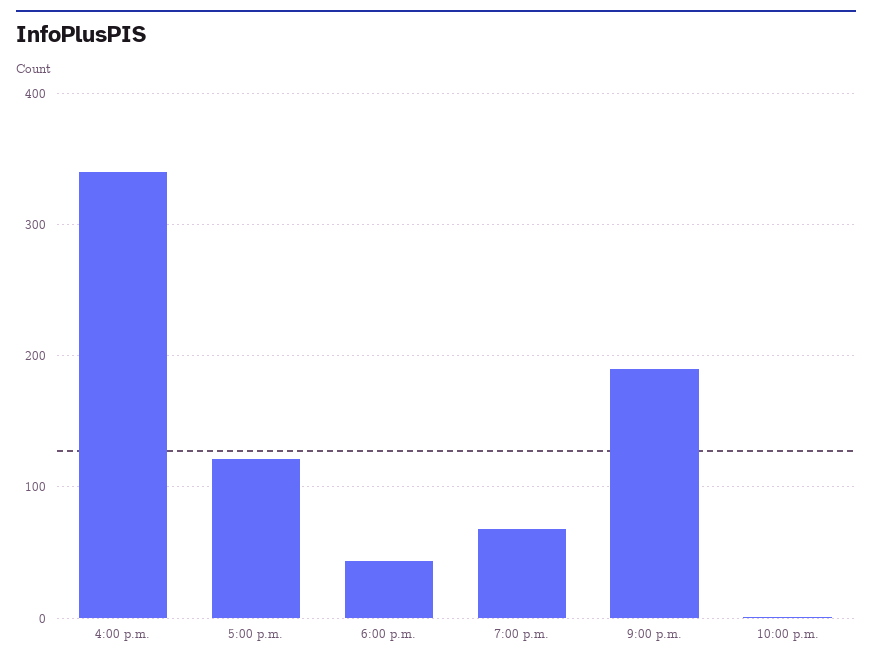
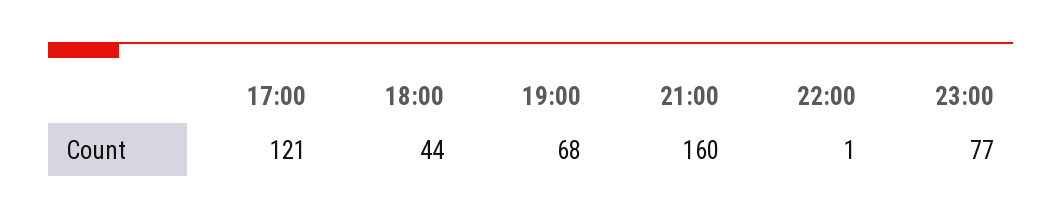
4:00 p.m.: 340 -> none
9:00 p.m.: 190 -> 160
23:00: none -> 77

